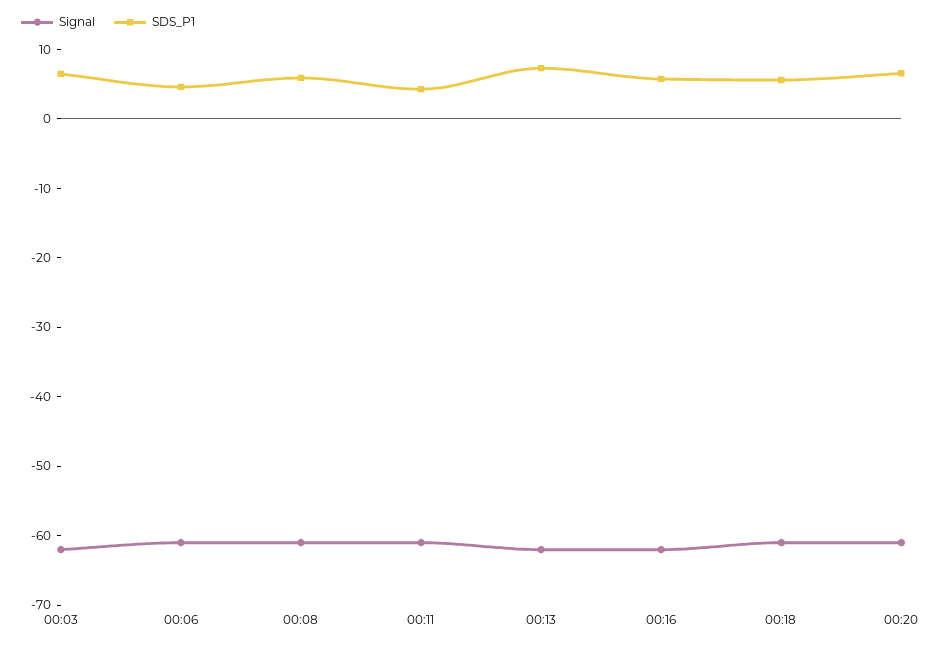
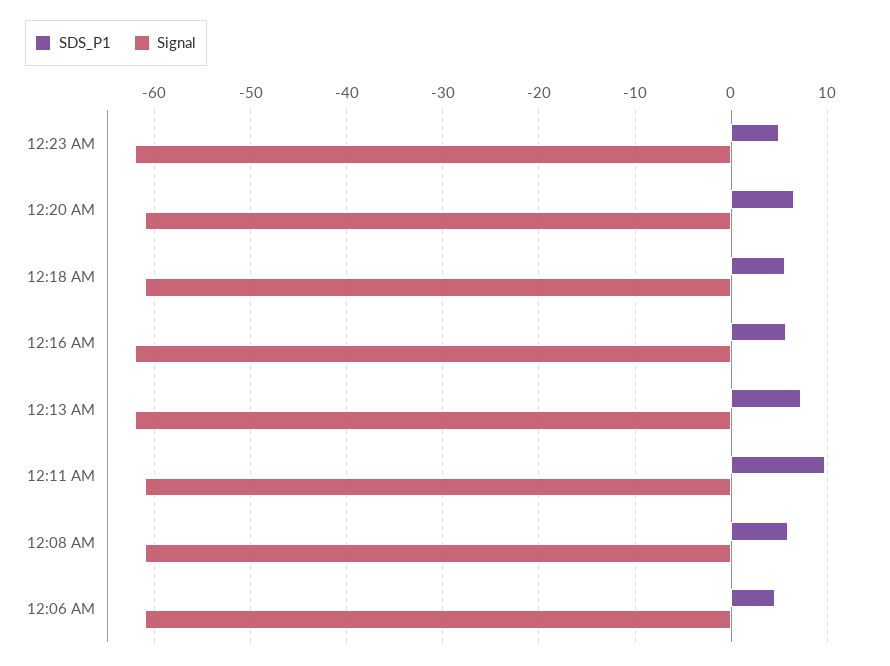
Signal, 00:03: -62 -> none
SDS_P1, 00:03: 6 -> none
SDS_P1, 00:11: 4 -> 10
SDS_P1, 12:23 AM: none -> 5
Signal, 12:23 AM: none -> -62

